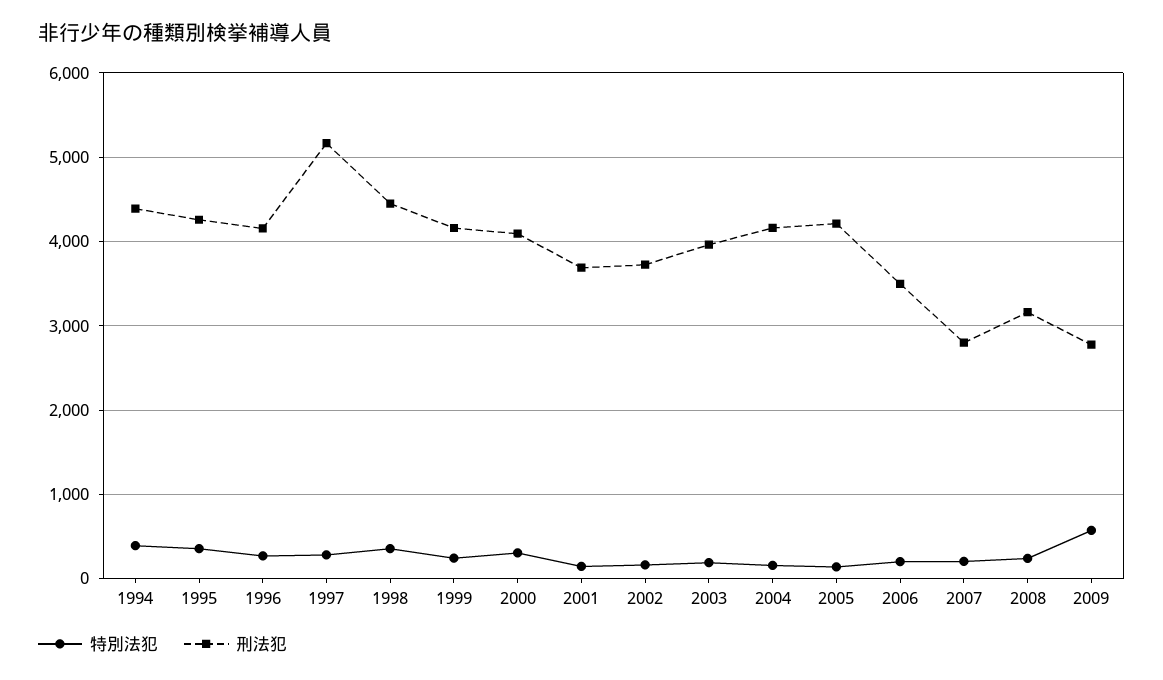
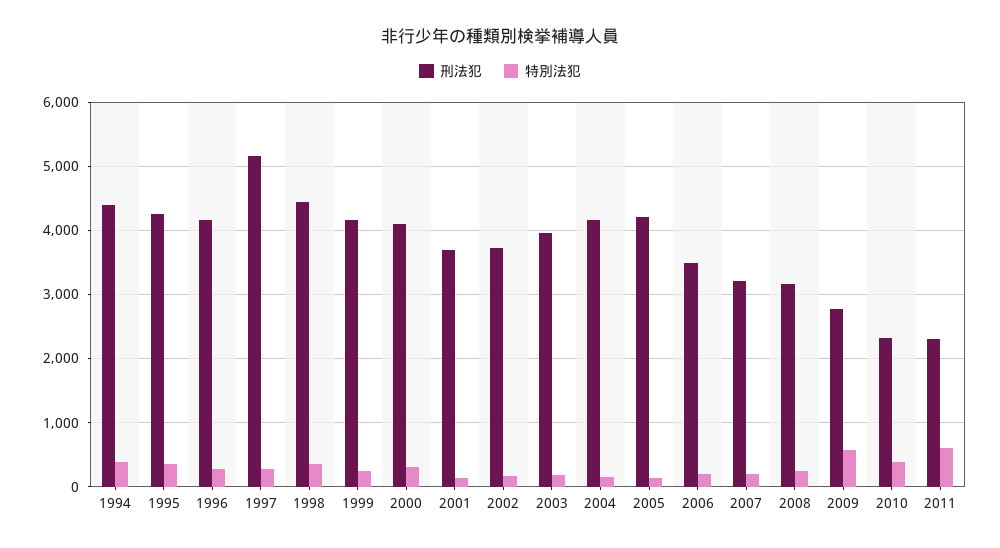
刑法犯, 2007: 2800 -> 3200
刑法犯, 2010: none -> 2300
特別法犯, 2010: none -> 400
刑法犯, 2011: none -> 2300
特別法犯, 2011: none -> 600

